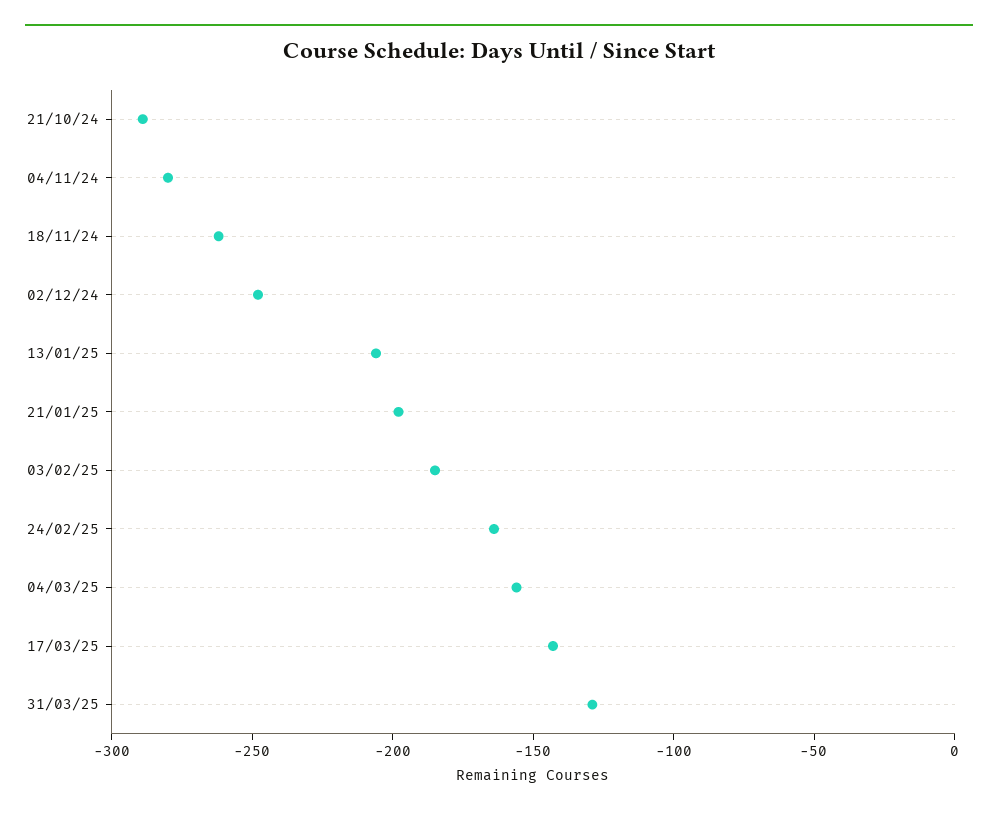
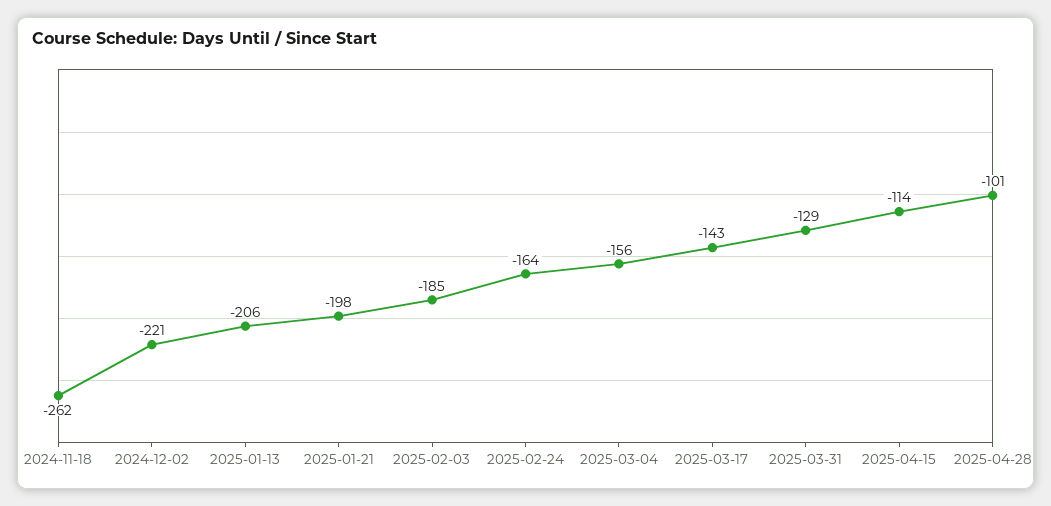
21/10/24: -290 -> none
04/11/24: -280 -> none
02/12/24: -250 -> -221
2025-04-15: none -> -114
2025-04-28: none -> -101

